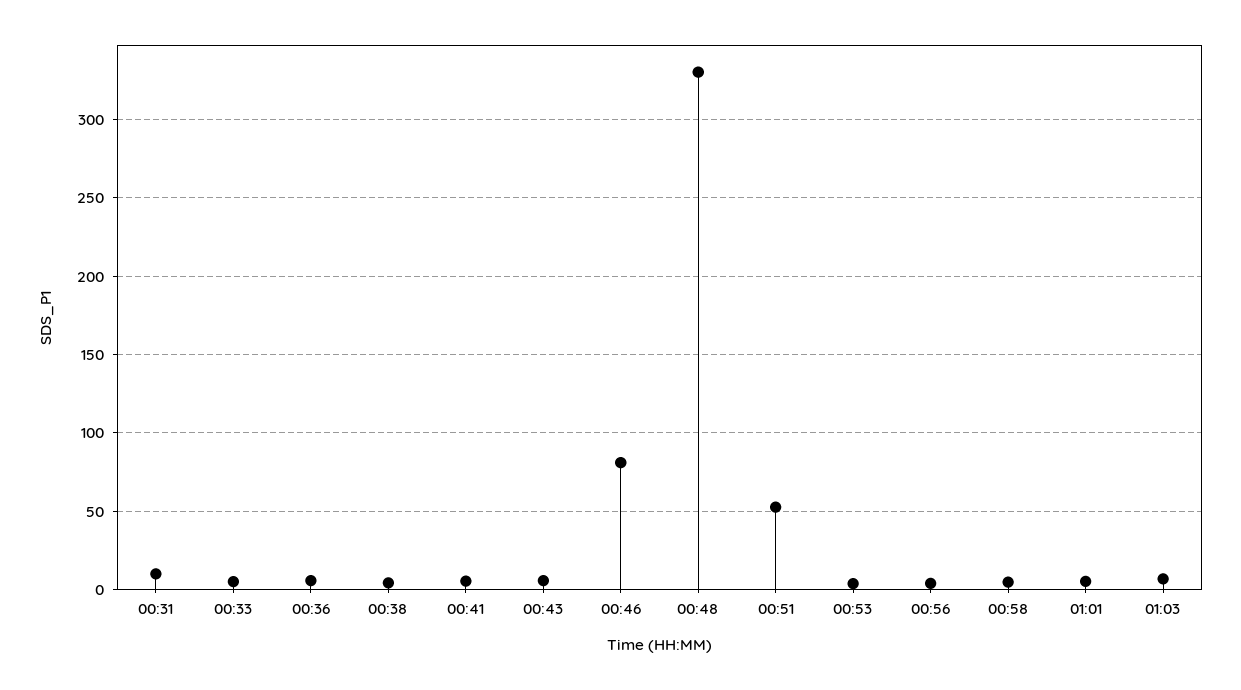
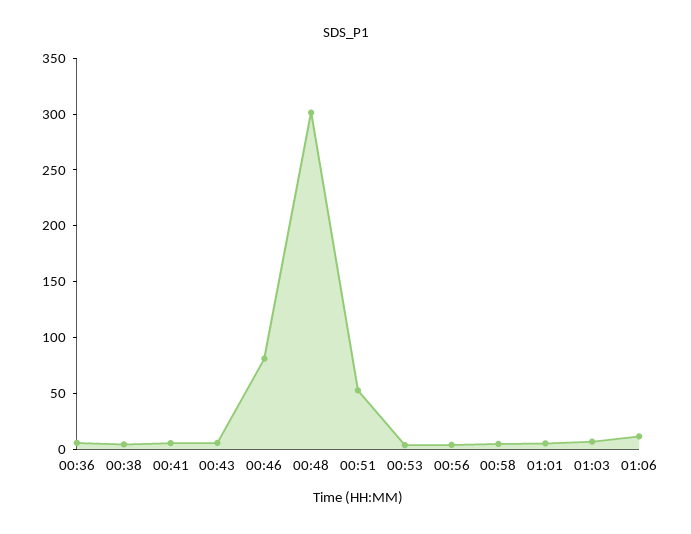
00:31: 10 -> none
00:33: 5 -> none
00:48: 330 -> 300
01:06: none -> 10

